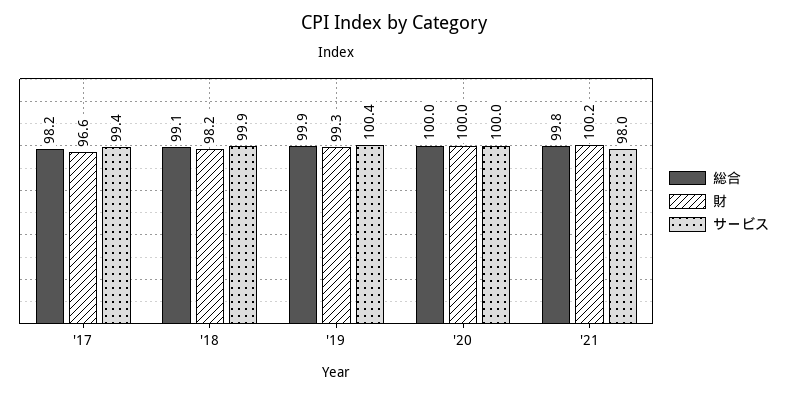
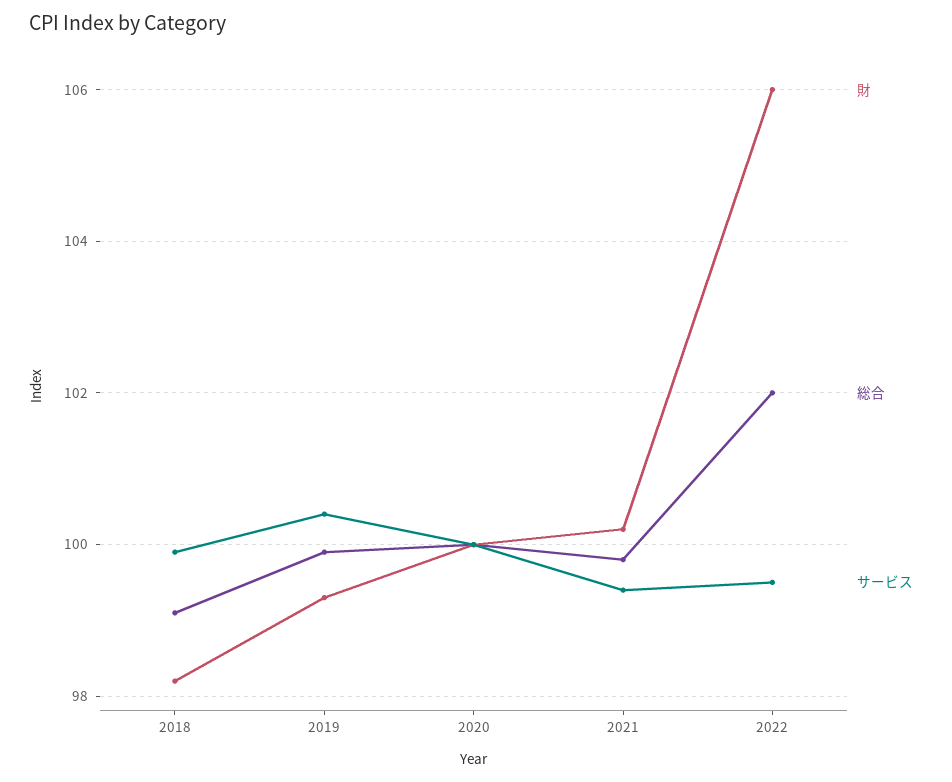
総合, '17: 98.2 -> none
財, '17: 96.6 -> none
サービス, '17: 99.4 -> none
サービス, '21: 98 -> 99.5
財, 2022: none -> 106
総合, 2022: none -> 102
サービス, 2022: none -> 99.5

